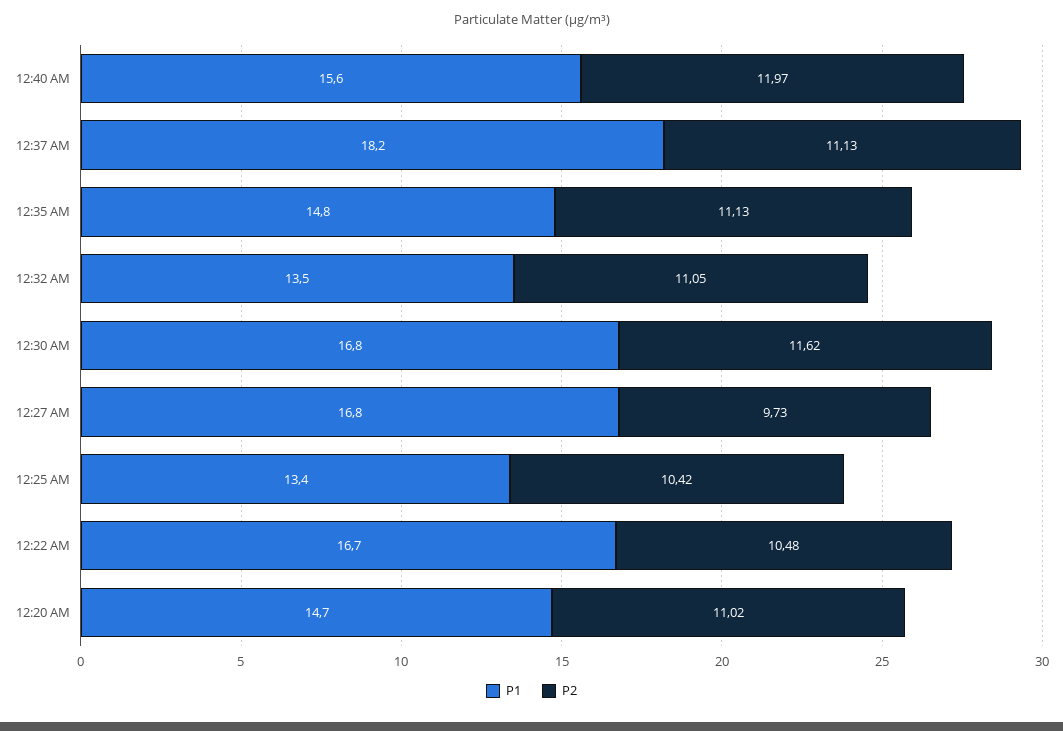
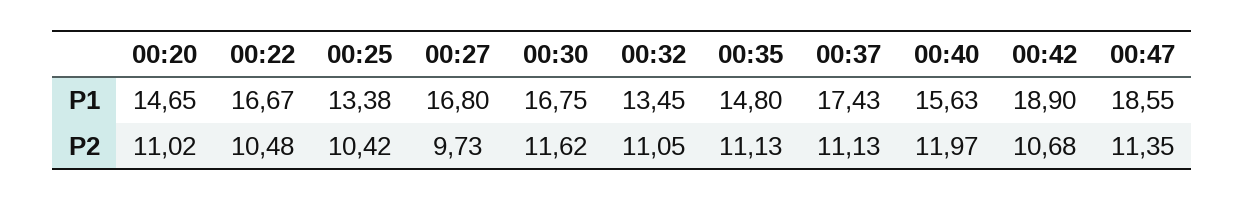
P1, 12:37 AM: 18.2 -> 17.43
P1, 00:42: none -> 18.9
P1, 00:47: none -> 18.55
P2, 00:42: none -> 10.68
P2, 00:47: none -> 11.35

